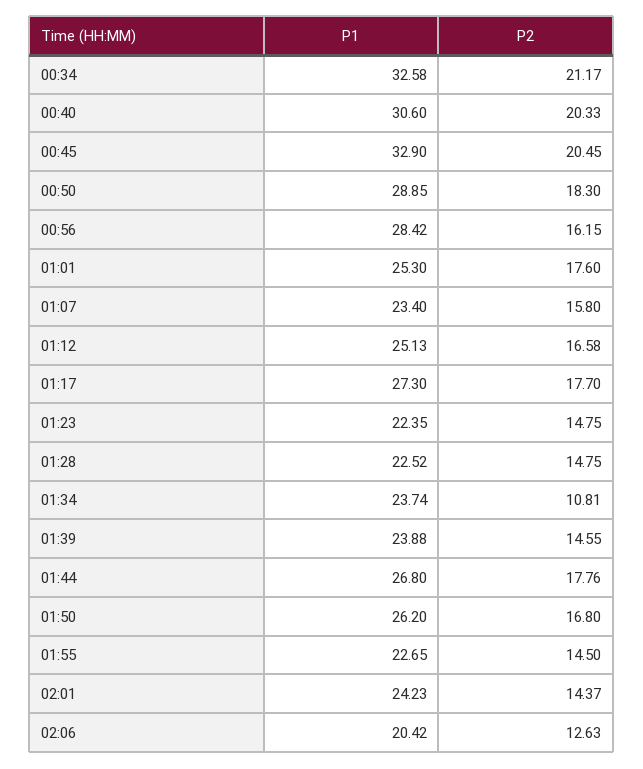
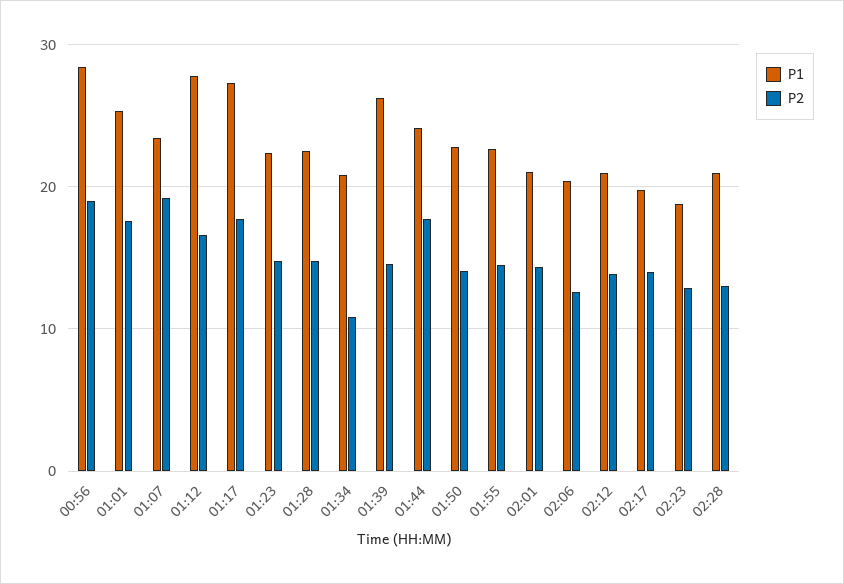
P1, 00:34: 32.58 -> none
P2, 00:34: 21.17 -> none
P1, 00:40: 30.6 -> none
P2, 00:40: 20.33 -> none
P1, 00:45: 32.9 -> none
P2, 00:45: 20.45 -> none
P1, 00:50: 28.85 -> none
P2, 00:50: 18.3 -> none
P2, 00:56: 16.15 -> 19
P2, 01:07: 15.8 -> 19
P1, 01:12: 25.13 -> 28
P1, 01:34: 23.74 -> 21
P1, 01:39: 23.88 -> 26
P1, 01:44: 26.8 -> 24
P1, 01:50: 26.2 -> 23
P2, 01:50: 16.8 -> 14
P1, 02:01: 24.23 -> 21
P1, 02:12: none -> 21
P2, 02:12: none -> 14
P1, 02:17: none -> 20
P2, 02:17: none -> 14
P1, 02:23: none -> 19
P2, 02:23: none -> 13
P1, 02:28: none -> 21
P2, 02:28: none -> 13

